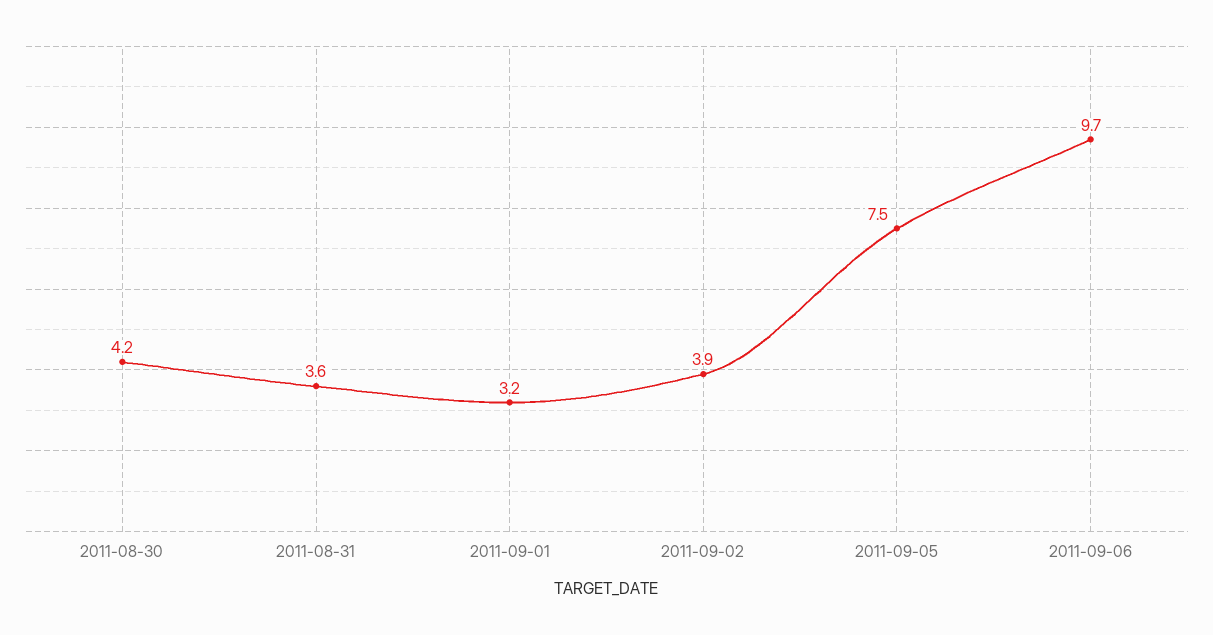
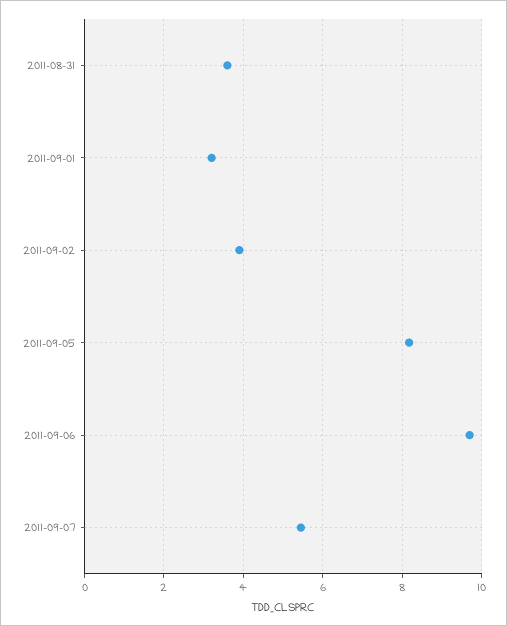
2011-08-30: 4.2 -> none
2011-09-05: 7.5 -> 8.2
2011-09-07: none -> 5.4

